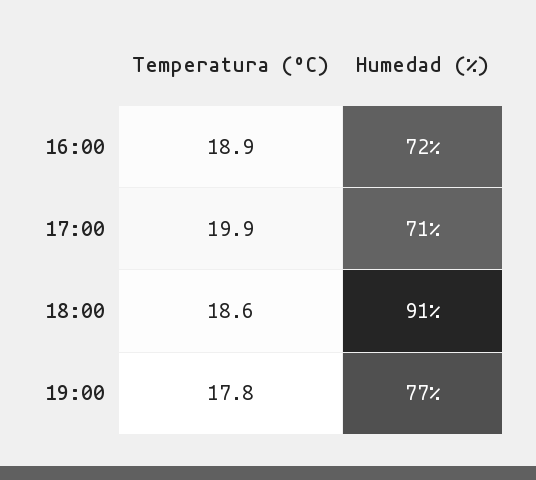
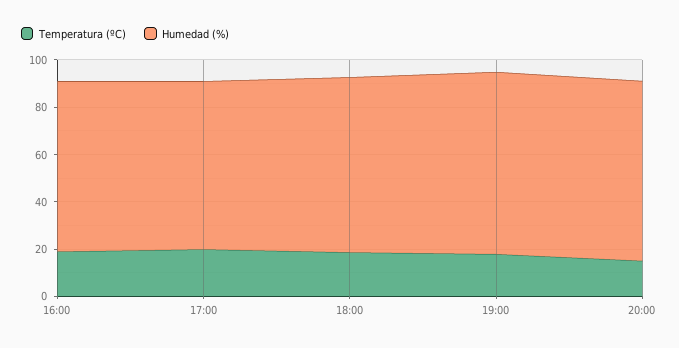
Humedad (%), 18:00: 91 -> 75
Temperatura (ºC), 20:00: none -> 15
Humedad (%), 20:00: none -> 75

